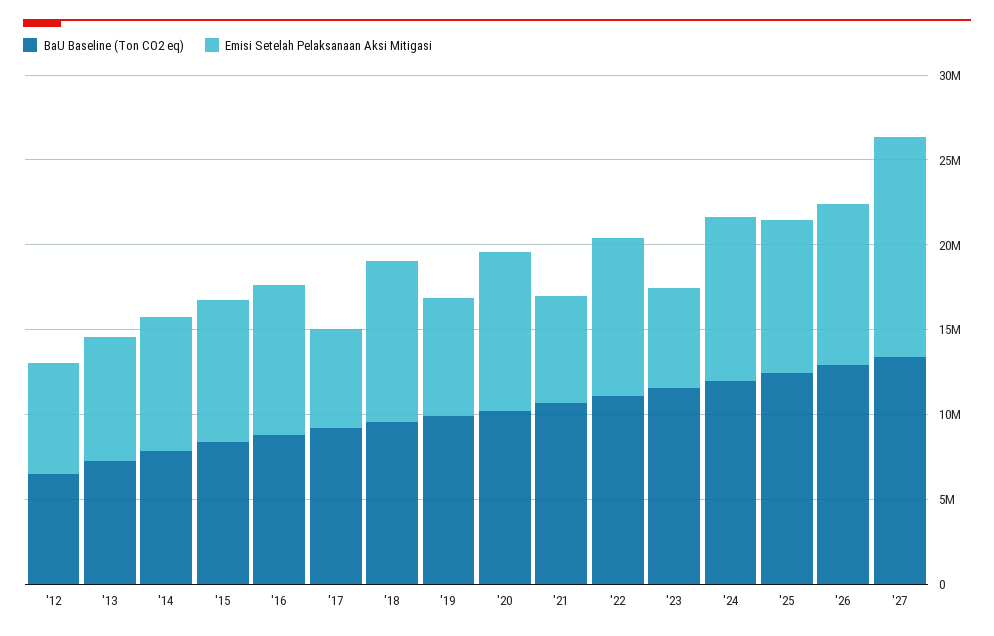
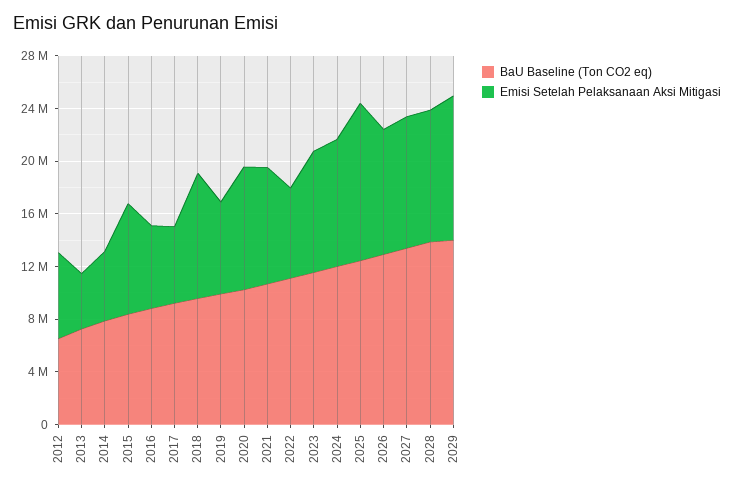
Emisi Setelah Pelaksanaan Aksi Mitigasi, '13: 7000000 -> 4000000
Emisi Setelah Pelaksanaan Aksi Mitigasi, '14: 8000000 -> 5000000
Emisi Setelah Pelaksanaan Aksi Mitigasi, '16: 9000000 -> 6000000
Emisi Setelah Pelaksanaan Aksi Mitigasi, '21: 6000000 -> 9000000
Emisi Setelah Pelaksanaan Aksi Mitigasi, '22: 9000000 -> 7000000
Emisi Setelah Pelaksanaan Aksi Mitigasi, '23: 6000000 -> 9000000
Emisi Setelah Pelaksanaan Aksi Mitigasi, '25: 9000000 -> 12000000
Emisi Setelah Pelaksanaan Aksi Mitigasi, '27: 13000000 -> 10000000
BaU Baseline (Ton CO2 eq), 2028: none -> 14000000
Emisi Setelah Pelaksanaan Aksi Mitigasi, 2028: none -> 10000000
BaU Baseline (Ton CO2 eq), 2029: none -> 14000000
Emisi Setelah Pelaksanaan Aksi Mitigasi, 2029: none -> 11000000

